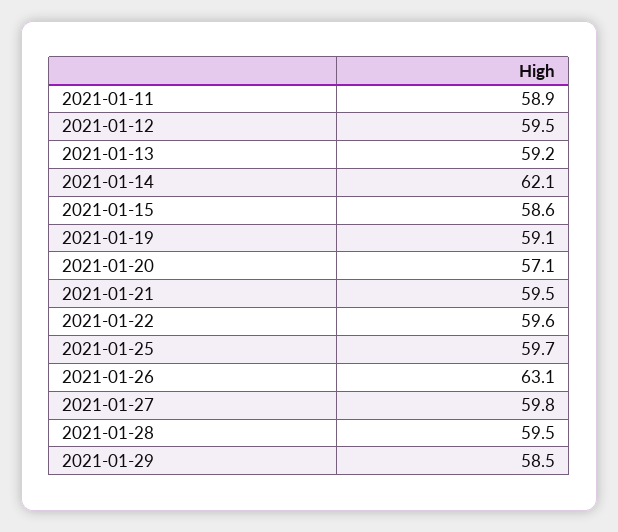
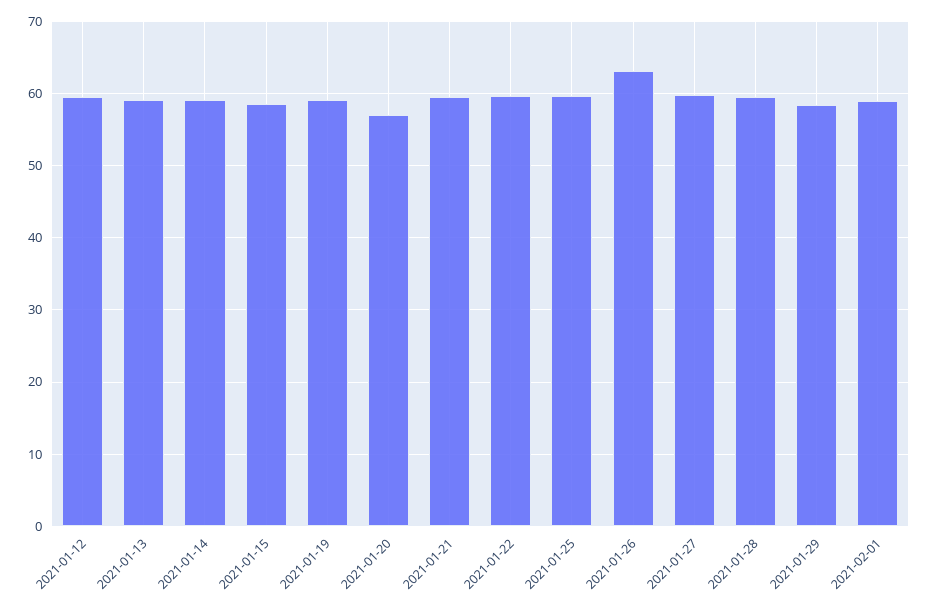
2021-01-11: 58.9 -> none
2021-01-14: 62.1 -> 59
2021-02-01: none -> 59

